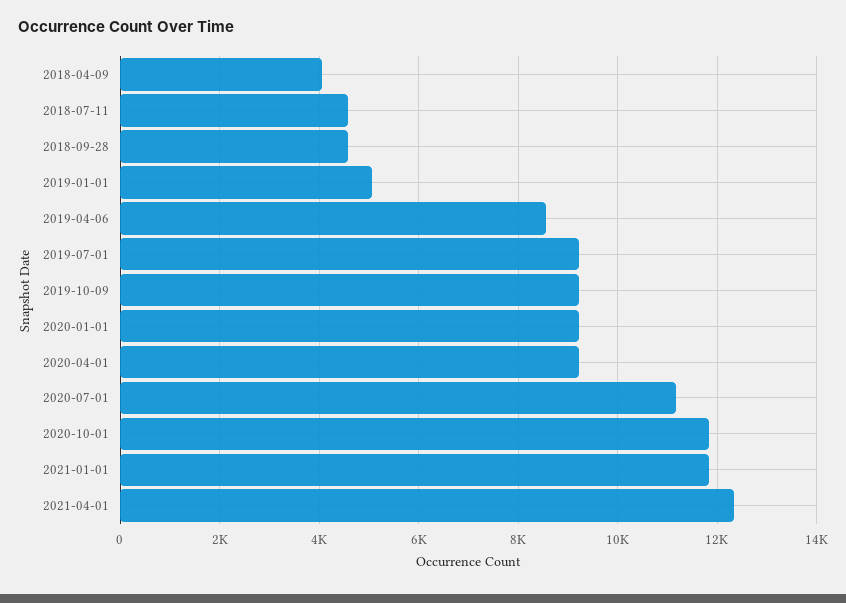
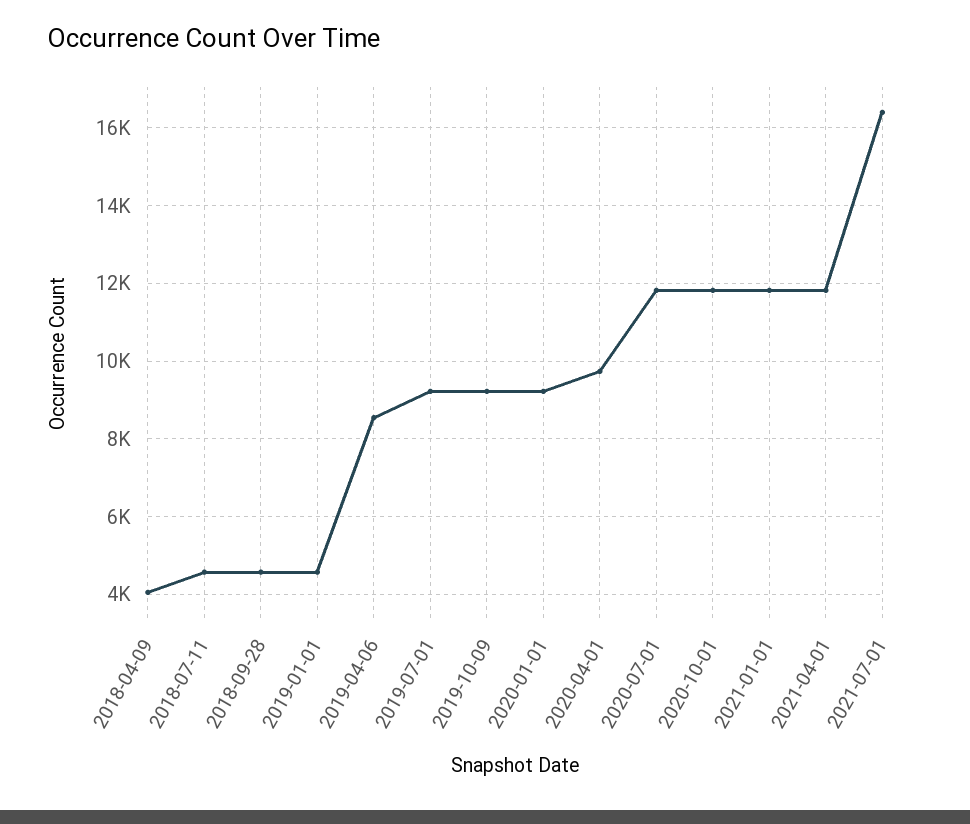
2019-01-01: 5000 -> 4600
2020-04-01: 9200 -> 9800
2020-07-01: 11200 -> 11800
2021-04-01: 12400 -> 11800
2021-07-01: none -> 16400

